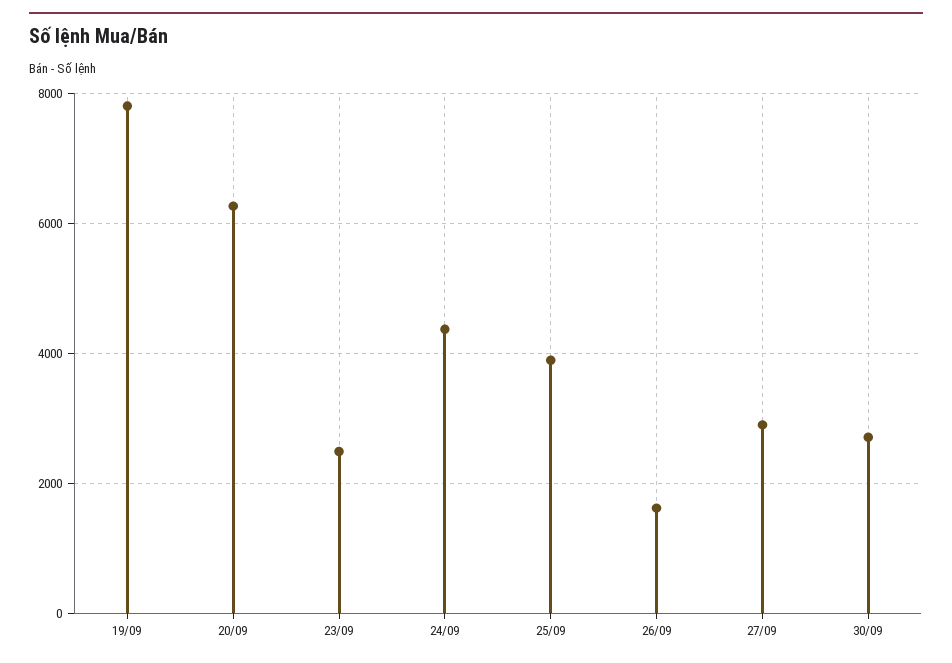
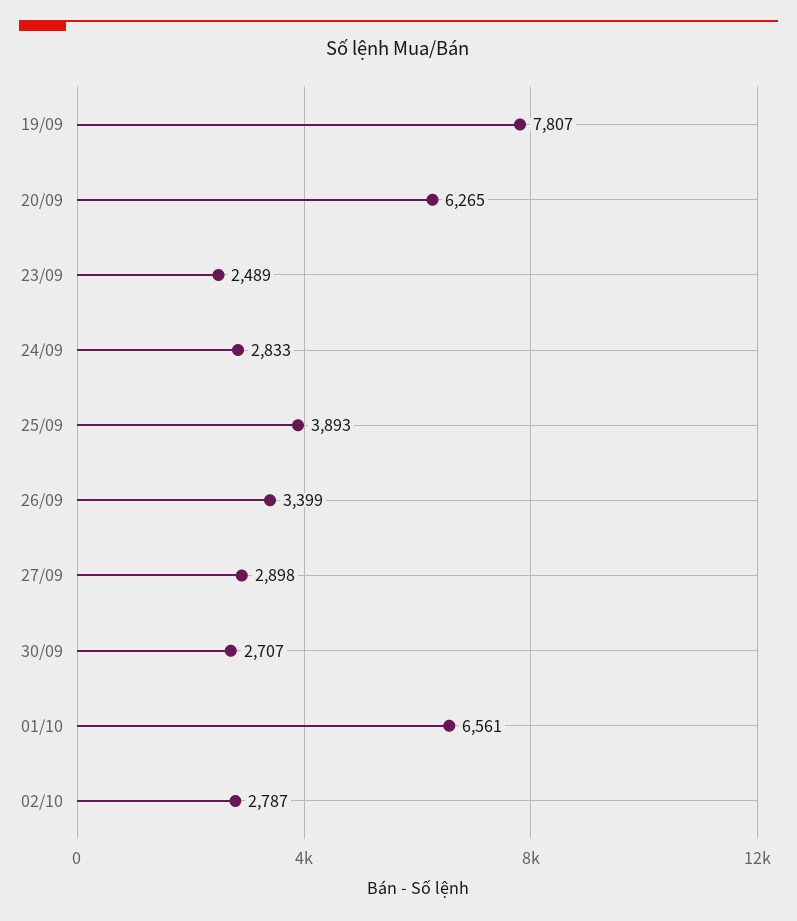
24/09: 4400 -> 2833
26/09: 1600 -> 3399
01/10: none -> 6561
02/10: none -> 2787

